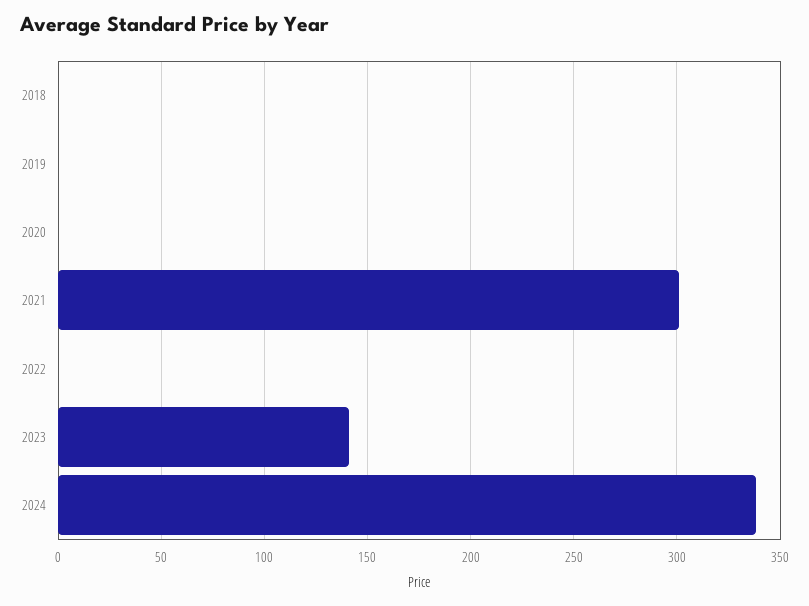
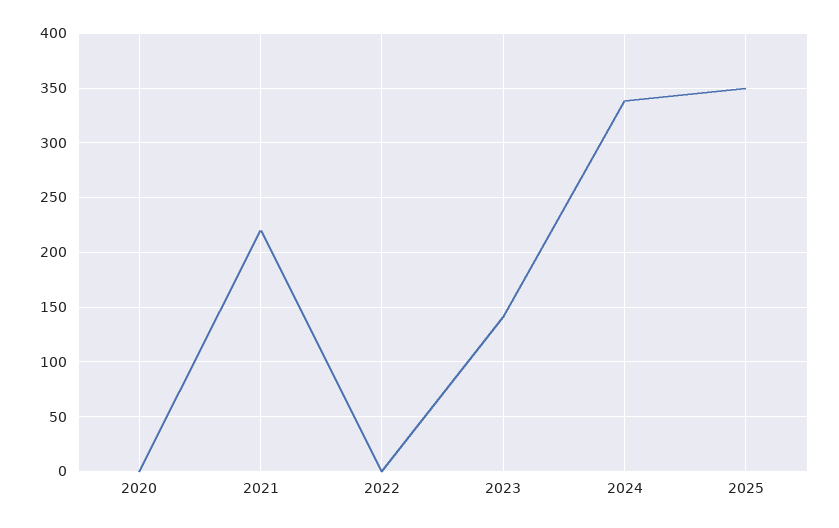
2018: 0 -> none
2019: 0 -> none
2021: 300 -> 220
2025: none -> 350

